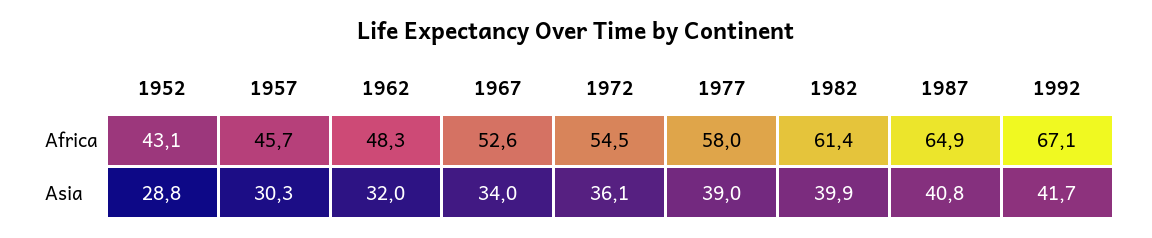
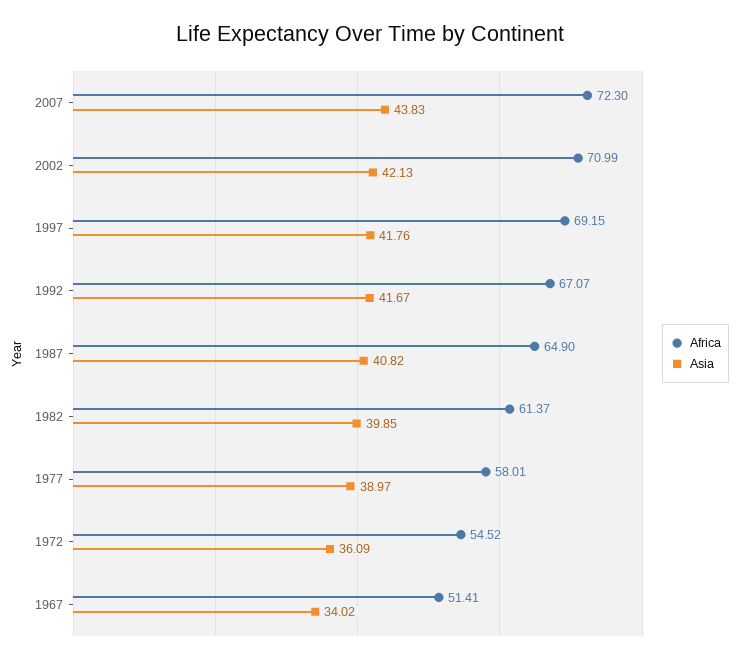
Africa, 1952: 43.1 -> none
Africa, 1957: 45.7 -> none
Africa, 1962: 48.3 -> none
Africa, 1967: 52.6 -> 51.41
Asia, 1952: 28.8 -> none
Asia, 1957: 30.3 -> none
Asia, 1962: 32 -> none
Africa, 2007: none -> 72.3
Asia, 2007: none -> 43.83
Africa, 2002: none -> 70.99
Asia, 2002: none -> 42.13
Africa, 1997: none -> 69.15
Asia, 1997: none -> 41.76

